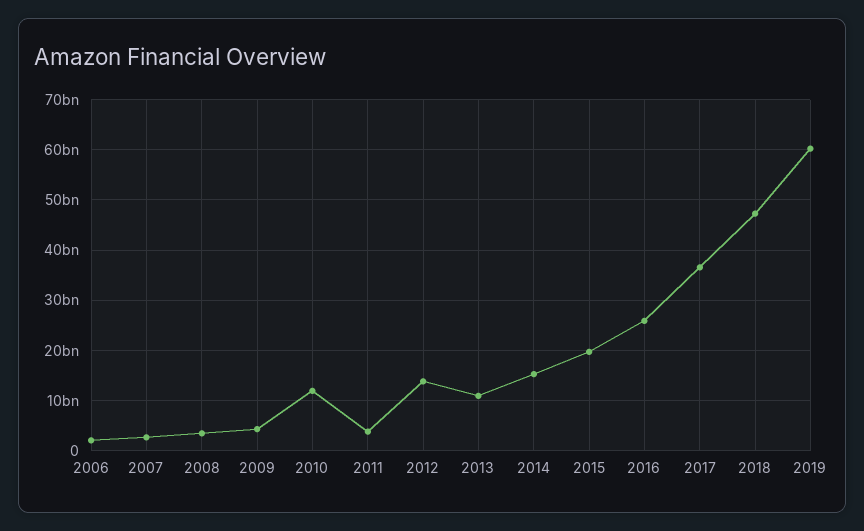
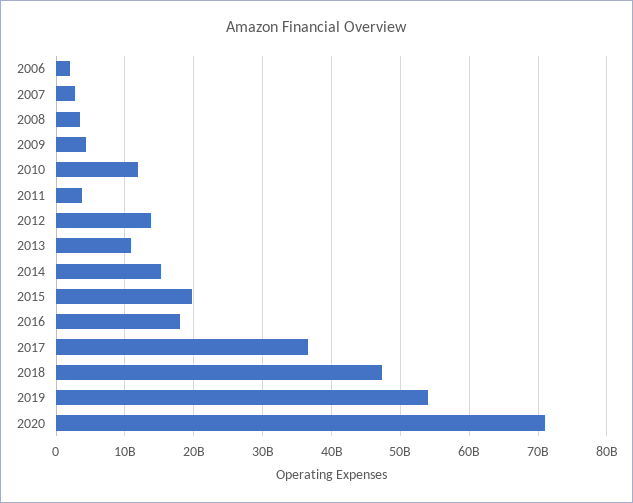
2016: 26000000000 -> 18000000000
2019: 60000000000 -> 54000000000
2020: none -> 71000000000

